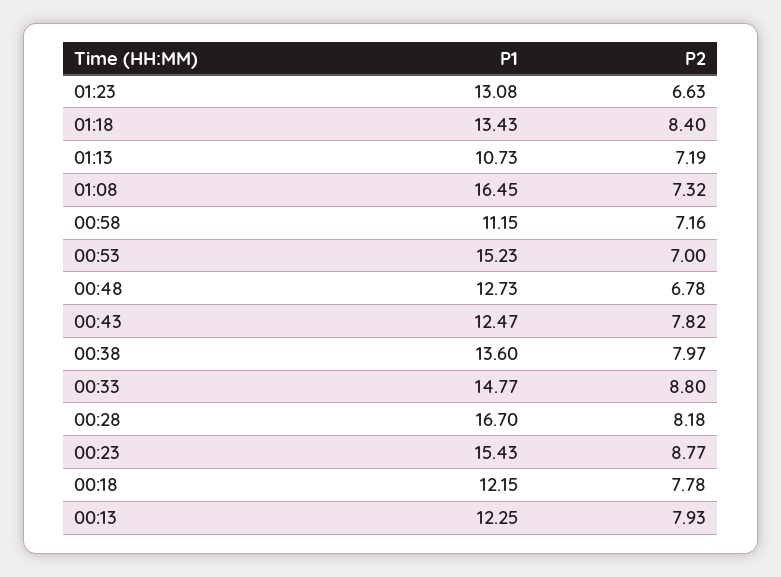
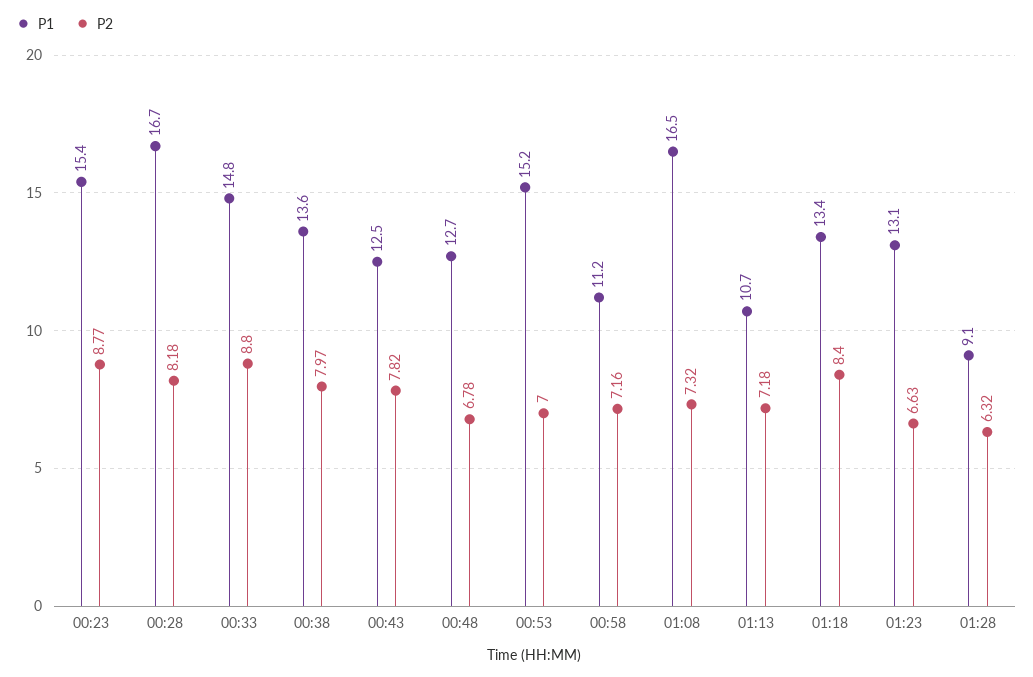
P2, 01:13: 7.19 -> 7.18
P1, 00:18: 12.15 -> none
P2, 00:18: 7.78 -> none
P1, 00:13: 12.25 -> none
P2, 00:13: 7.93 -> none
P1, 01:28: none -> 9.1
P2, 01:28: none -> 6.32

